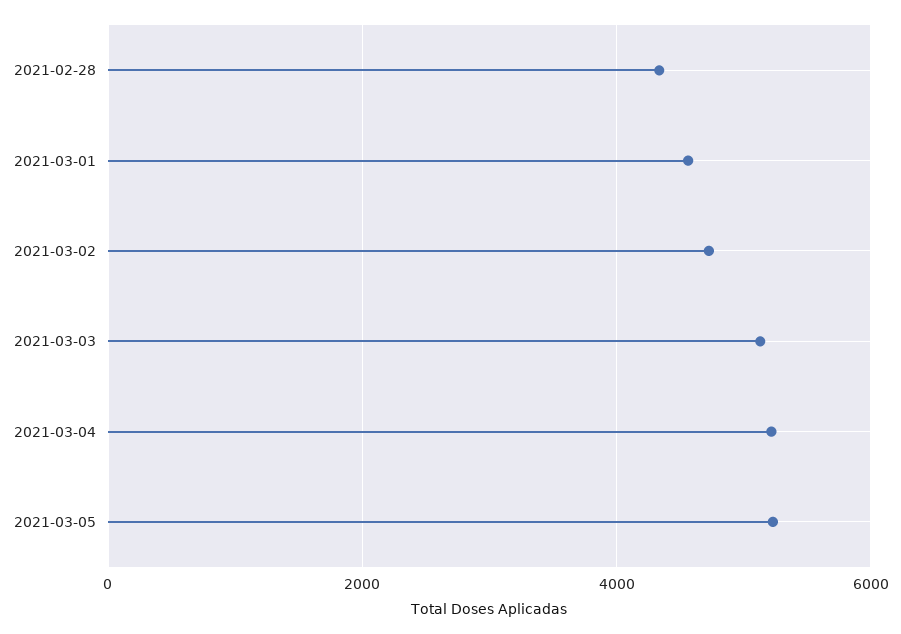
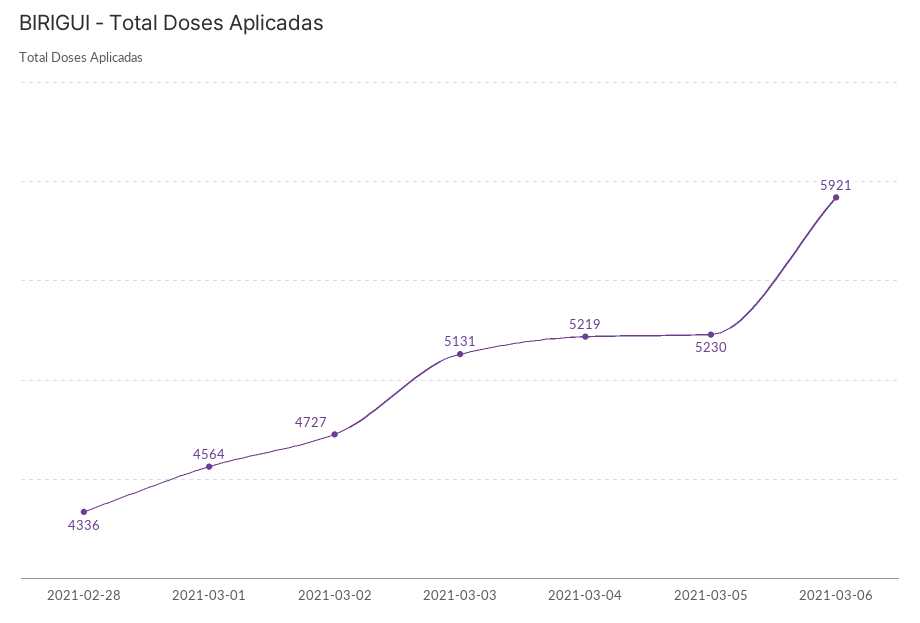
2021-03-06: none -> 5921

